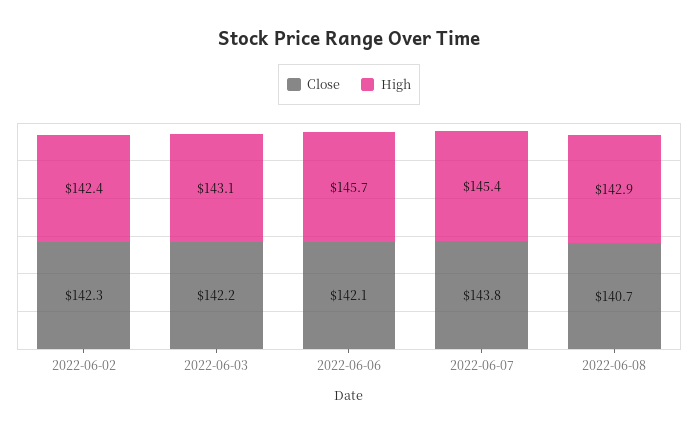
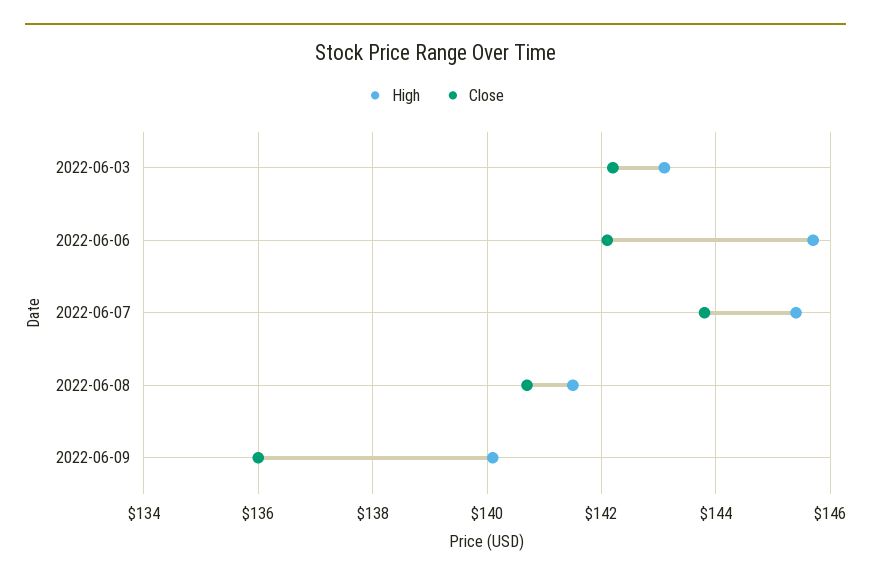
Close, 2022-06-02: 142.3 -> none
High, 2022-06-02: 142.4 -> none
High, 2022-06-08: 142.9 -> 141.5
High, 2022-06-09: none -> 140
Close, 2022-06-09: none -> 136

